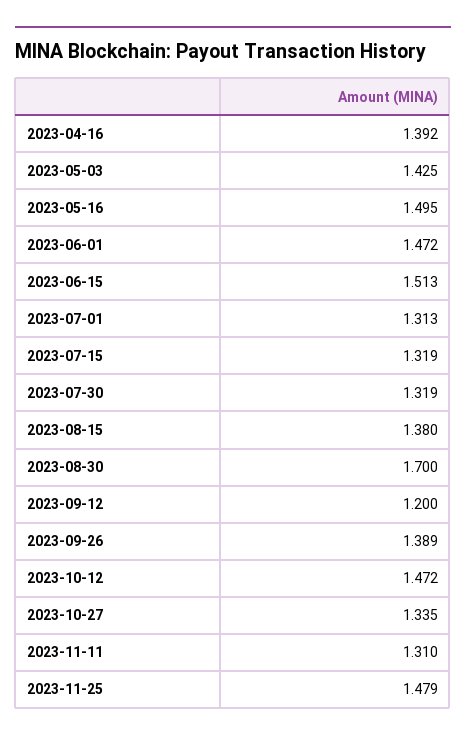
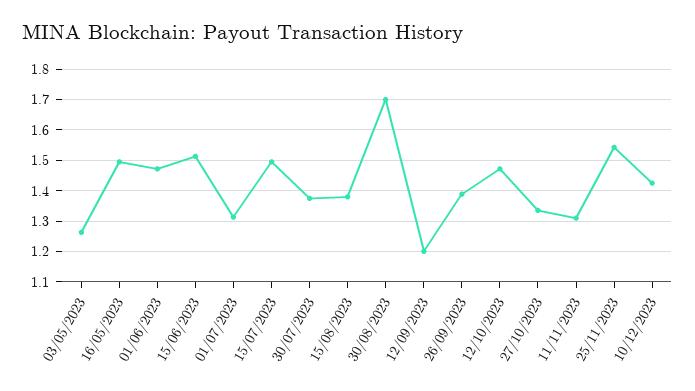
2023-04-16: 1.392 -> none
2023-05-03: 1.425 -> 1.26
2023-07-15: 1.319 -> 1.5
2023-07-30: 1.319 -> 1.38
2023-11-25: 1.479 -> 1.54
10/12/2023: none -> 1.42

